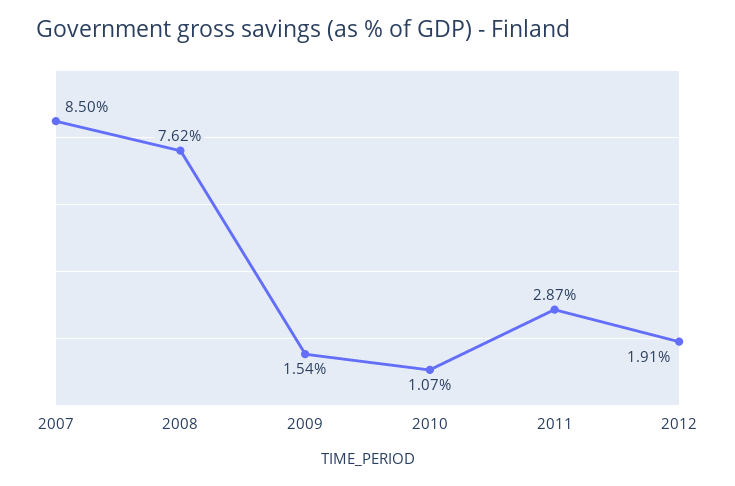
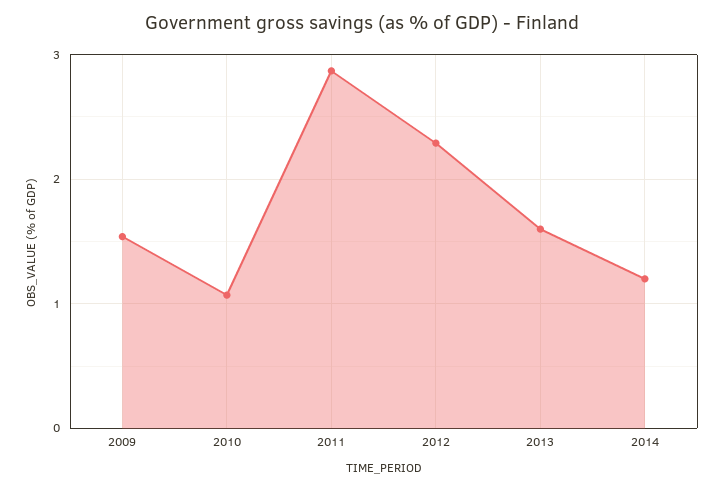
2007: 8.5 -> none
2008: 7.62 -> none
2012: 1.91 -> 2.3
2013: none -> 1.6
2014: none -> 1.2

